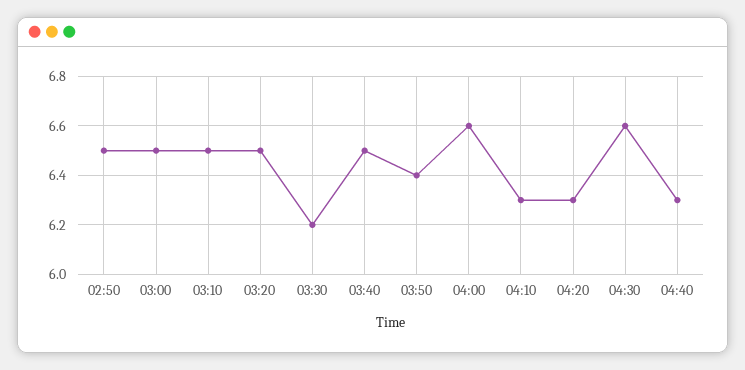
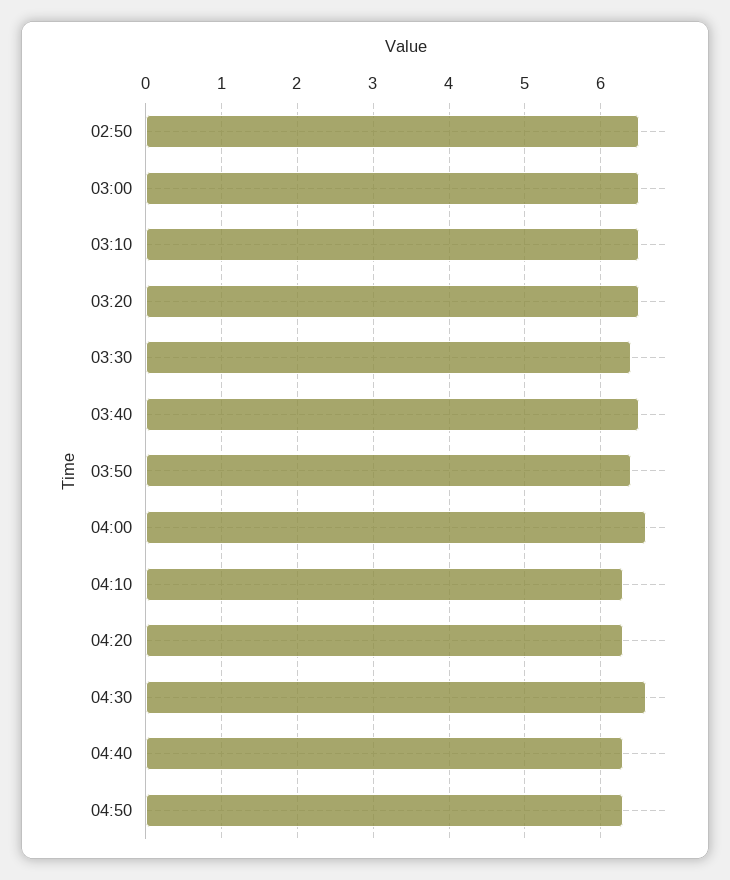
03:30: 6.2 -> 6.4
04:50: none -> 6.3

